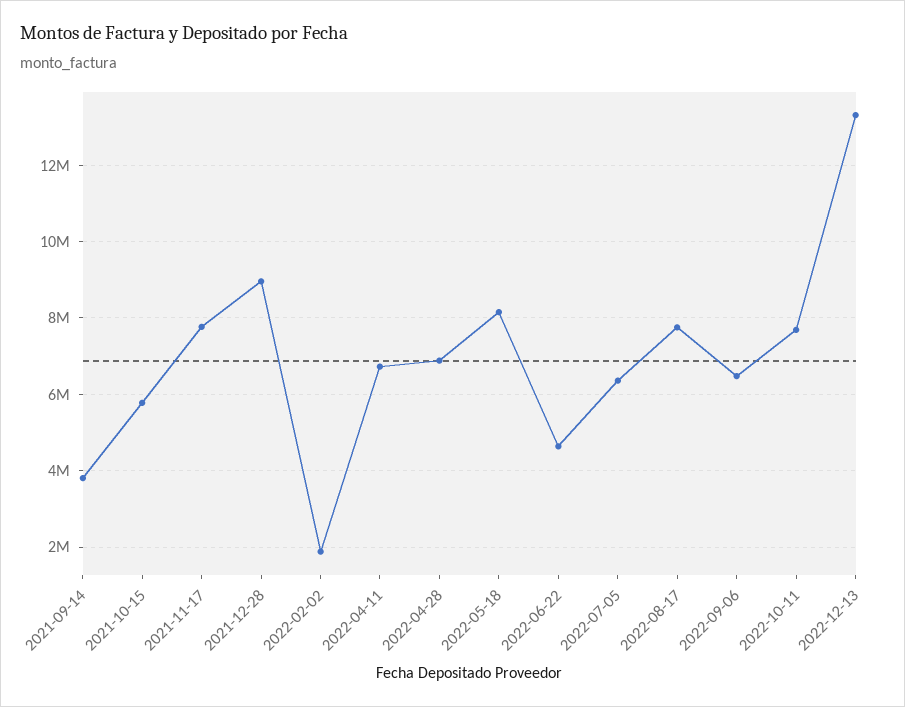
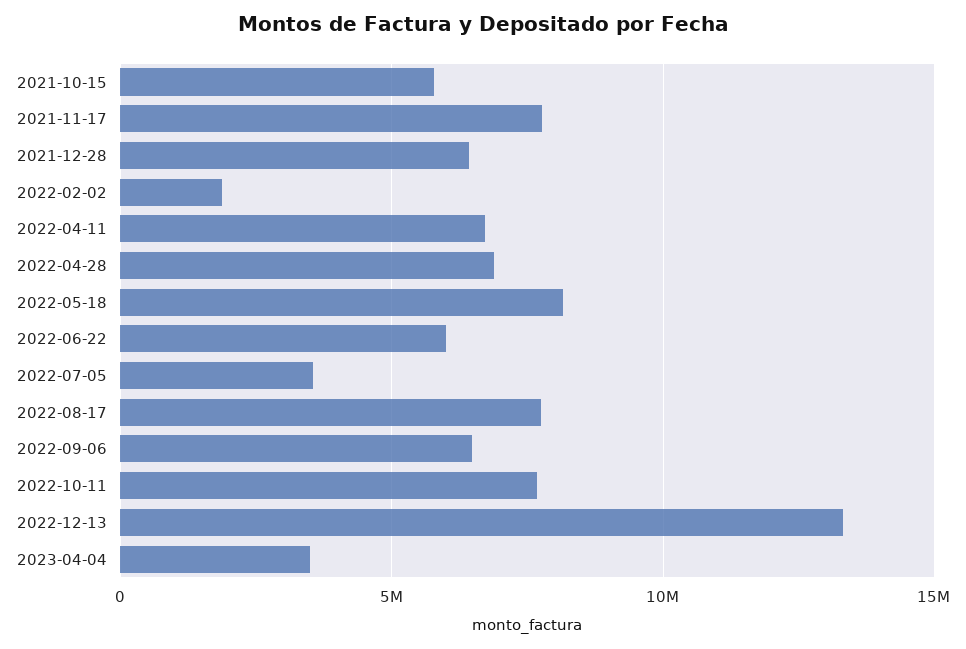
2021-09-14: 3800000 -> none
2021-12-28: 9000000 -> 6500000
2022-06-22: 4600000 -> 6000000
2022-07-05: 6400000 -> 3500000
2023-04-04: none -> 3500000

